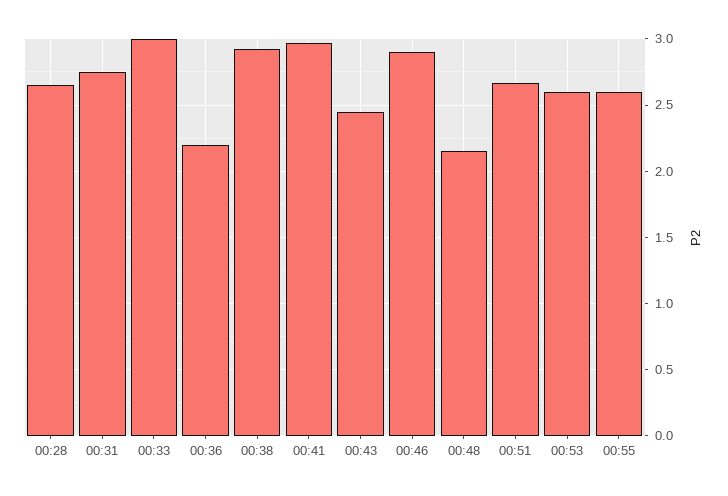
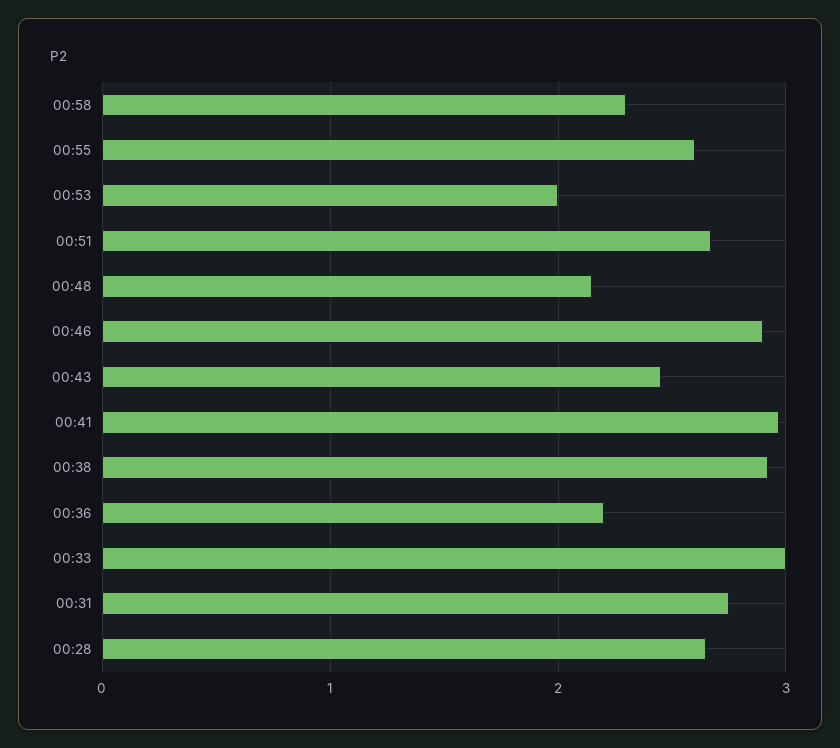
00:53: 2.6 -> 2
00:58: none -> 2.3

